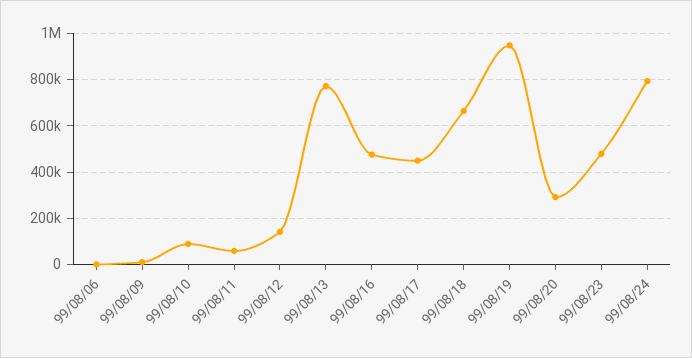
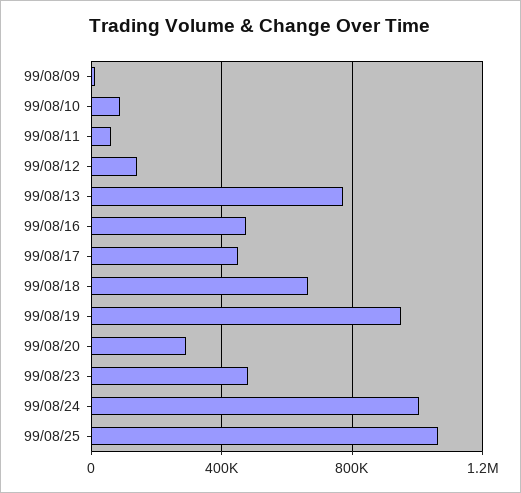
99/08/06: 0 -> none
99/08/24: 800000 -> 1000000
99/08/25: none -> 1050000

